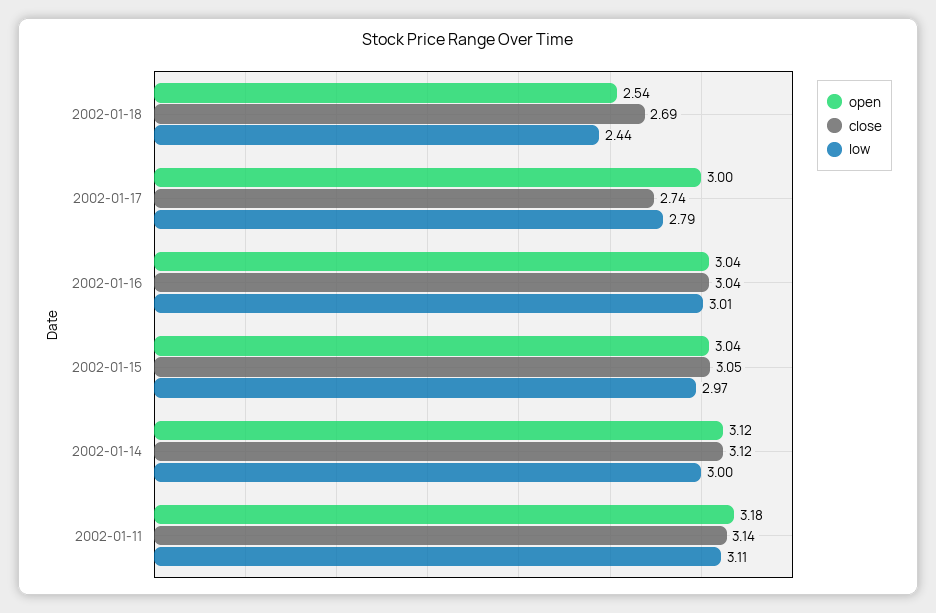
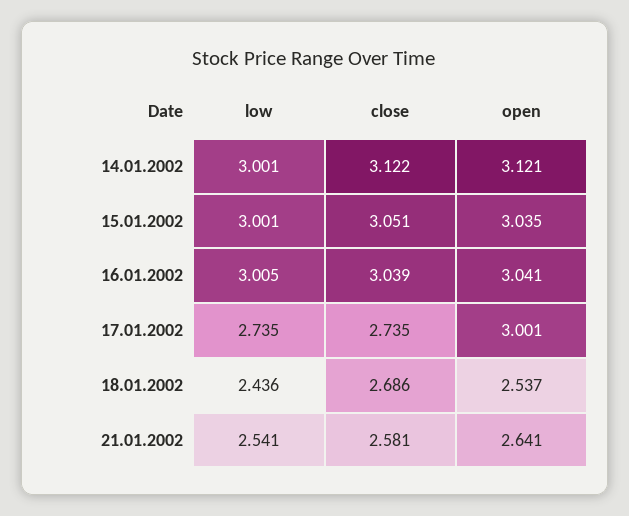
low, 2002-01-17: 2.79 -> 2.735
low, 2002-01-15: 2.97 -> 3.001
open, 2002-01-11: 3.18 -> none
close, 2002-01-11: 3.14 -> none
low, 2002-01-11: 3.11 -> none
low, 21.01.2002: none -> 2.541
close, 21.01.2002: none -> 2.581
open, 21.01.2002: none -> 2.641

